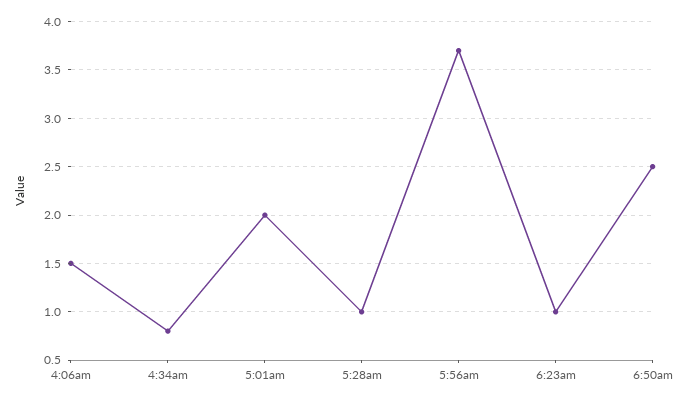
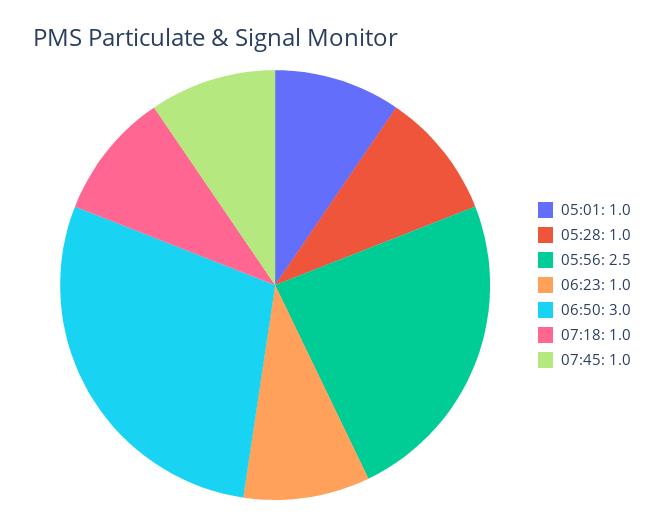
4:06am: 1.5 -> none
4:34am: 0.8 -> none
5:01am: 2 -> 1
5:56am: 3.7 -> 2.5
6:50am: 2.5 -> 3
07:18: none -> 1
07:45: none -> 1

